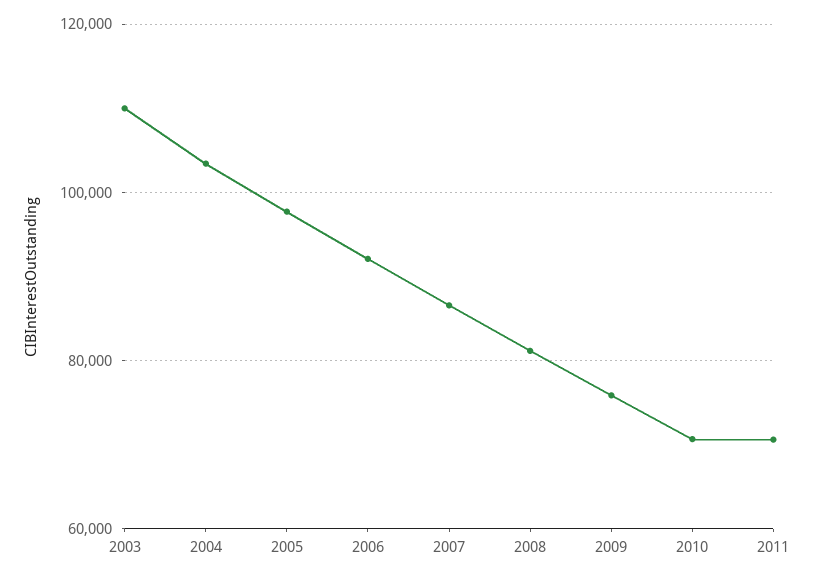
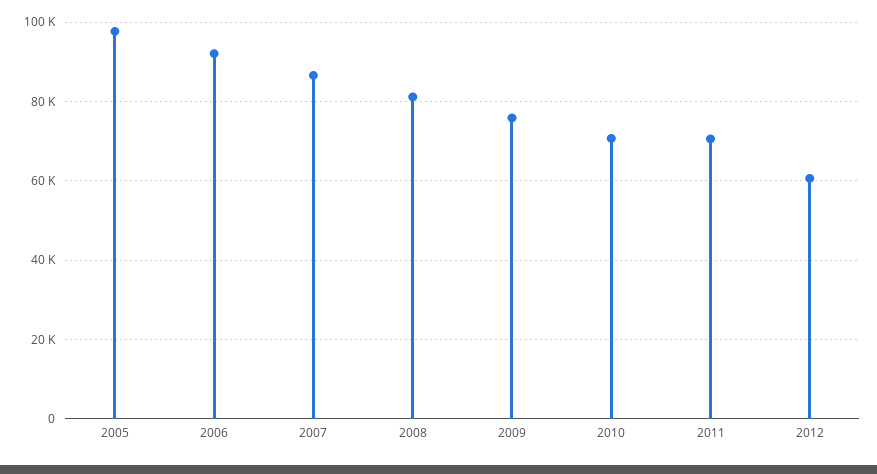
2003: 110000 -> none
2004: 104000 -> none
2012: none -> 60000

